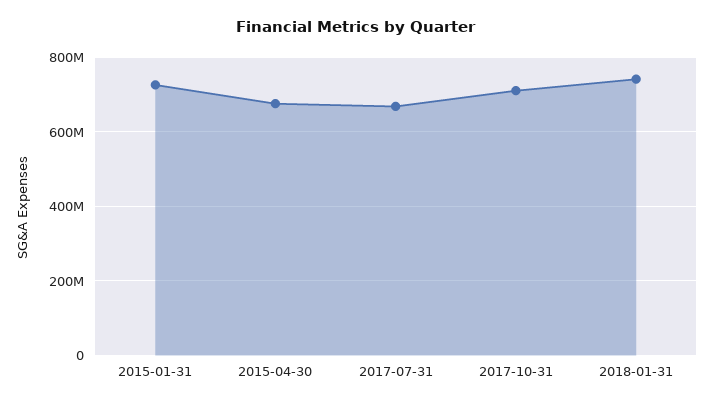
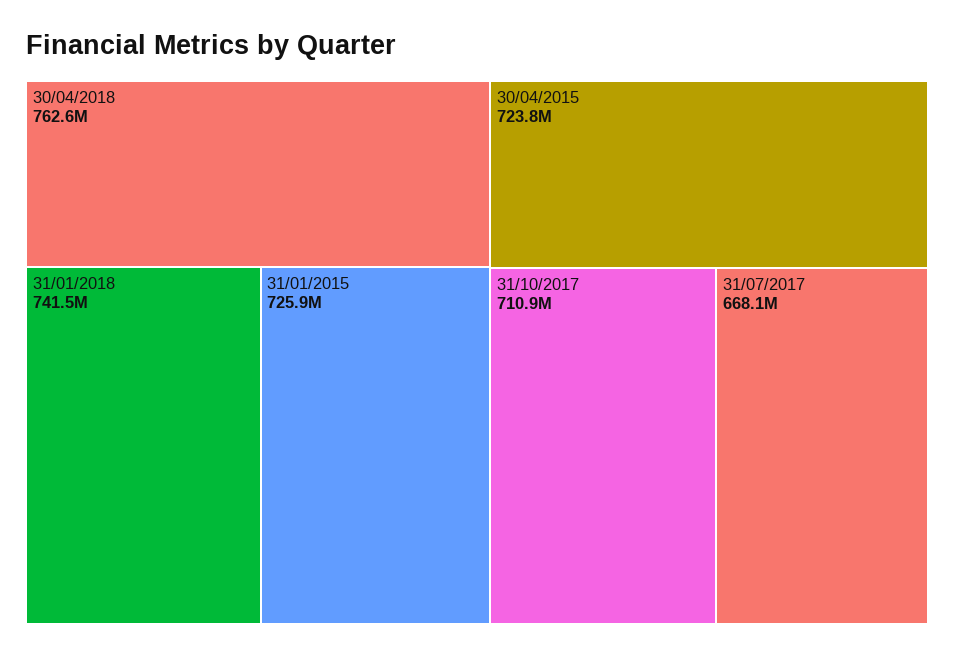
2015-04-30: 680000000 -> 723800000
30/04/2018: none -> 762600000

